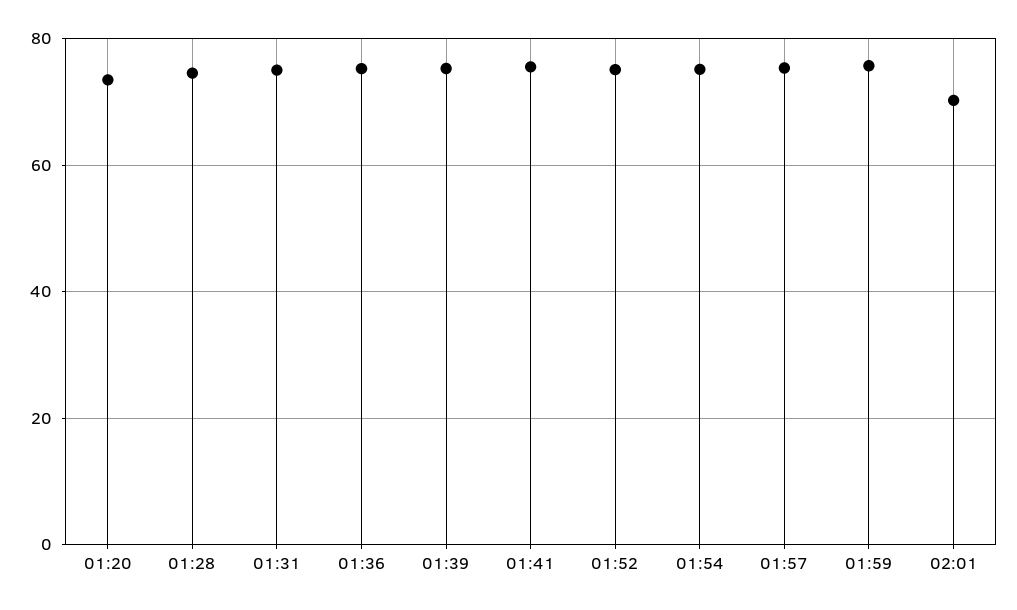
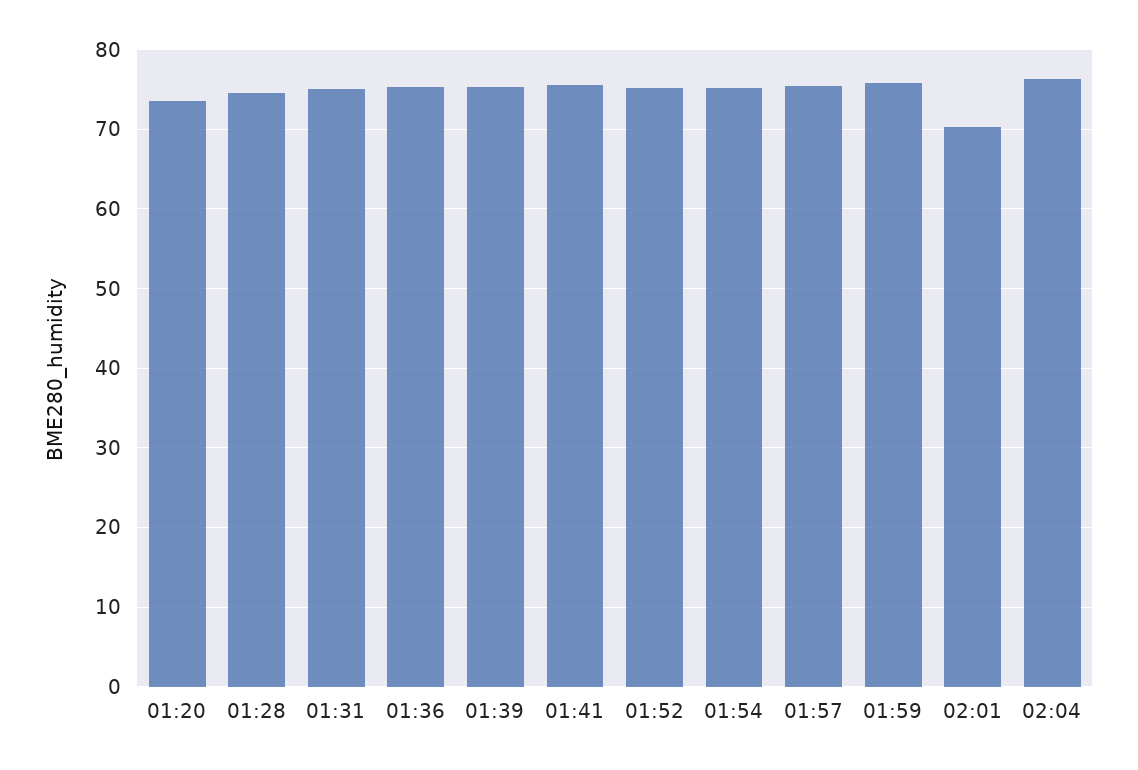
02:04: none -> 76

